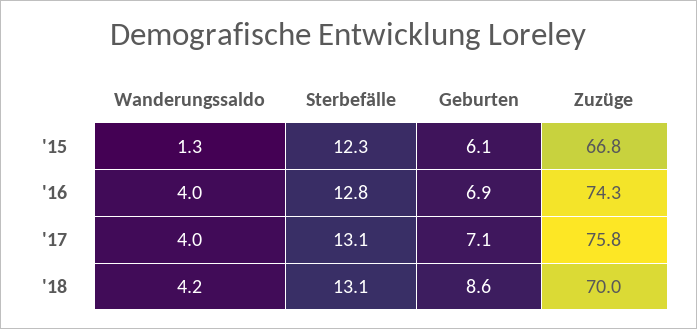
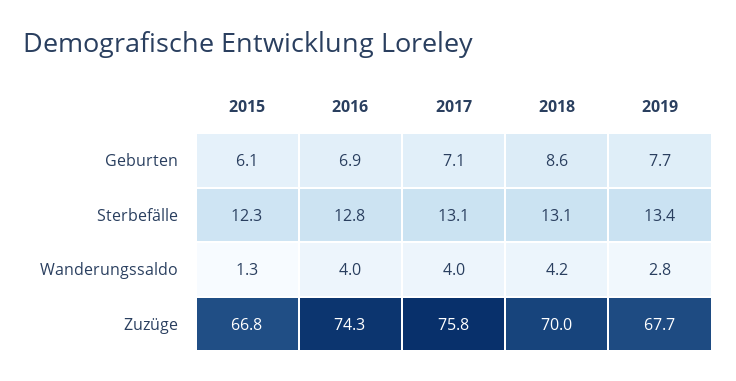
Geburten, 2019: none -> 7.7
Sterbefälle, 2019: none -> 13.4
Wanderungssaldo, 2019: none -> 2.8
Zuzüge, 2019: none -> 67.7

